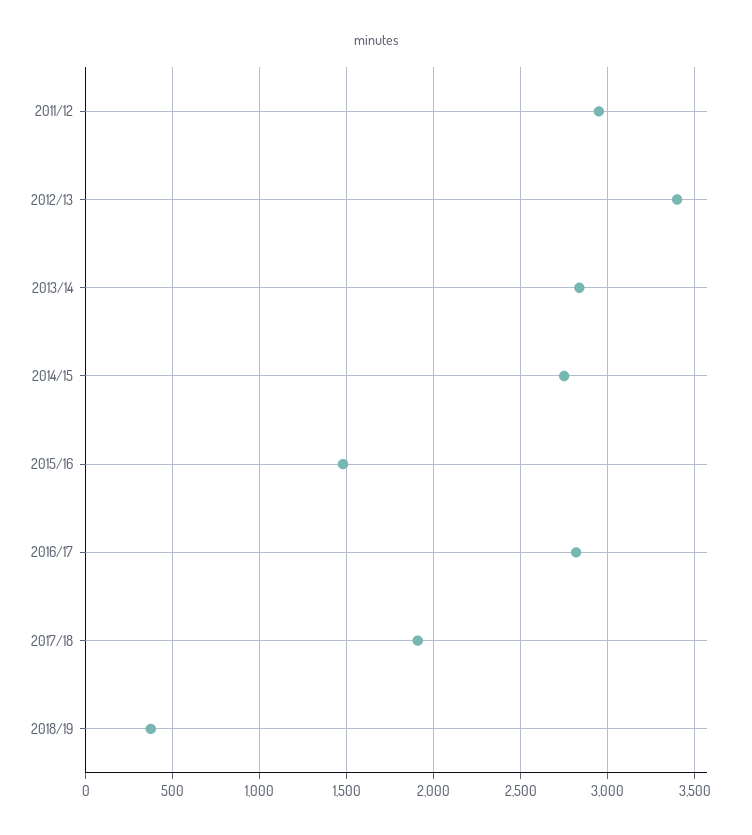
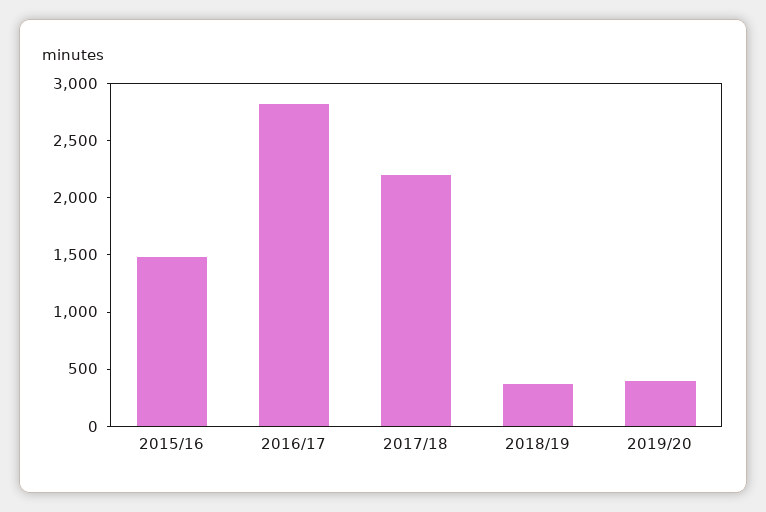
2011/12: 2950 -> none
2012/13: 3400 -> none
2013/14: 2850 -> none
2014/15: 2750 -> none
2017/18: 1900 -> 2200
2019/20: none -> 400

